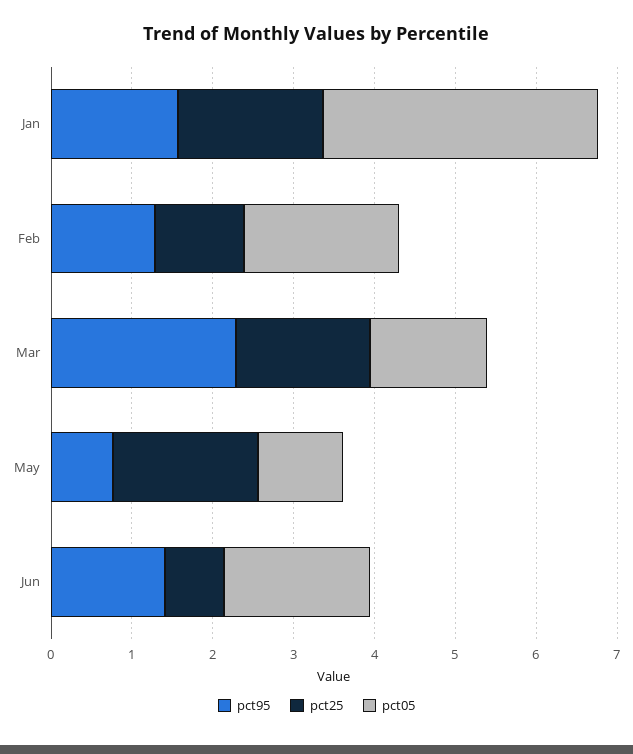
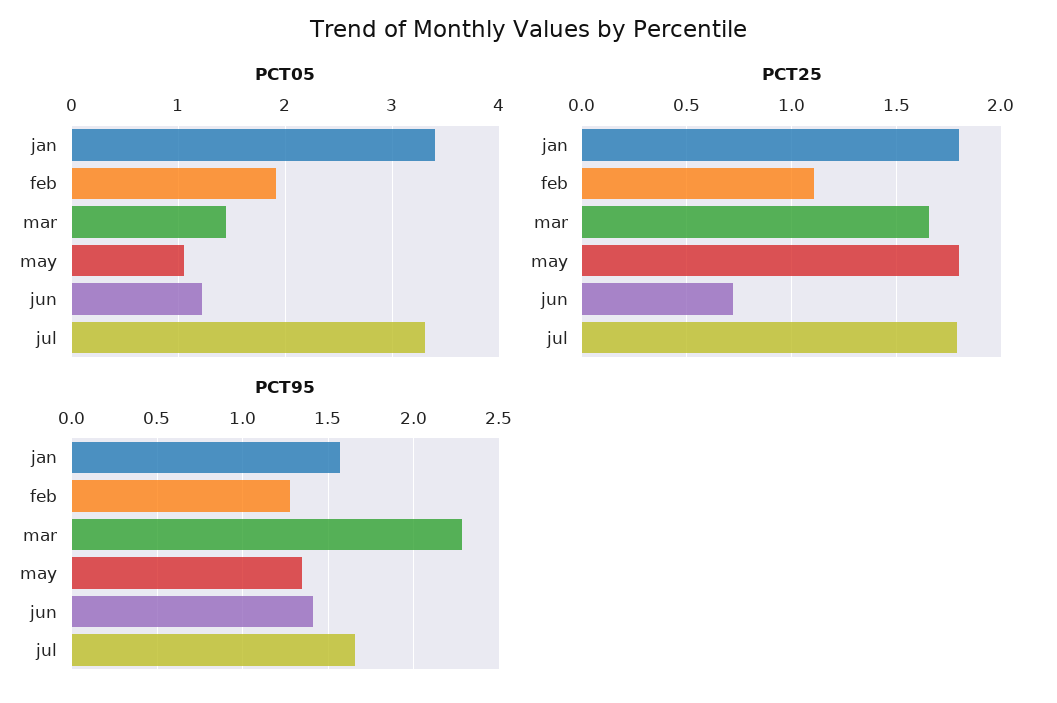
pct95, May: 0.8 -> 1.35
pct05, Jun: 1.8 -> 1.2
pct05, jul: none -> 3.3
pct25, jul: none -> 1.8
pct95, jul: none -> 1.65

